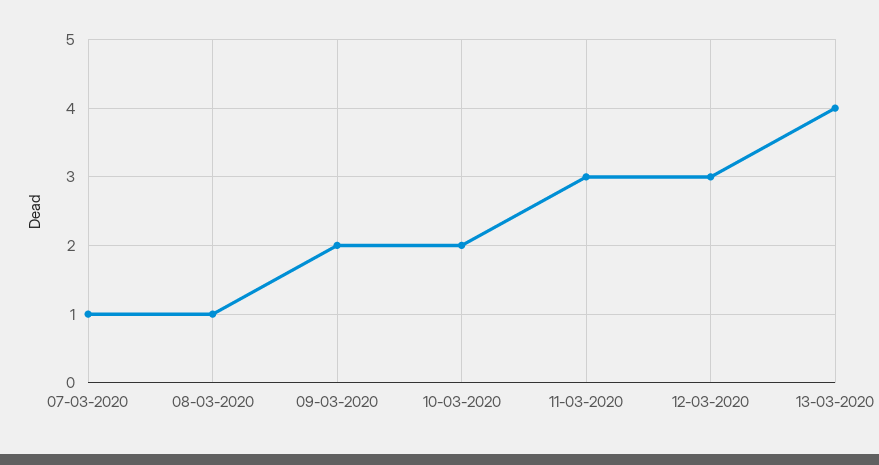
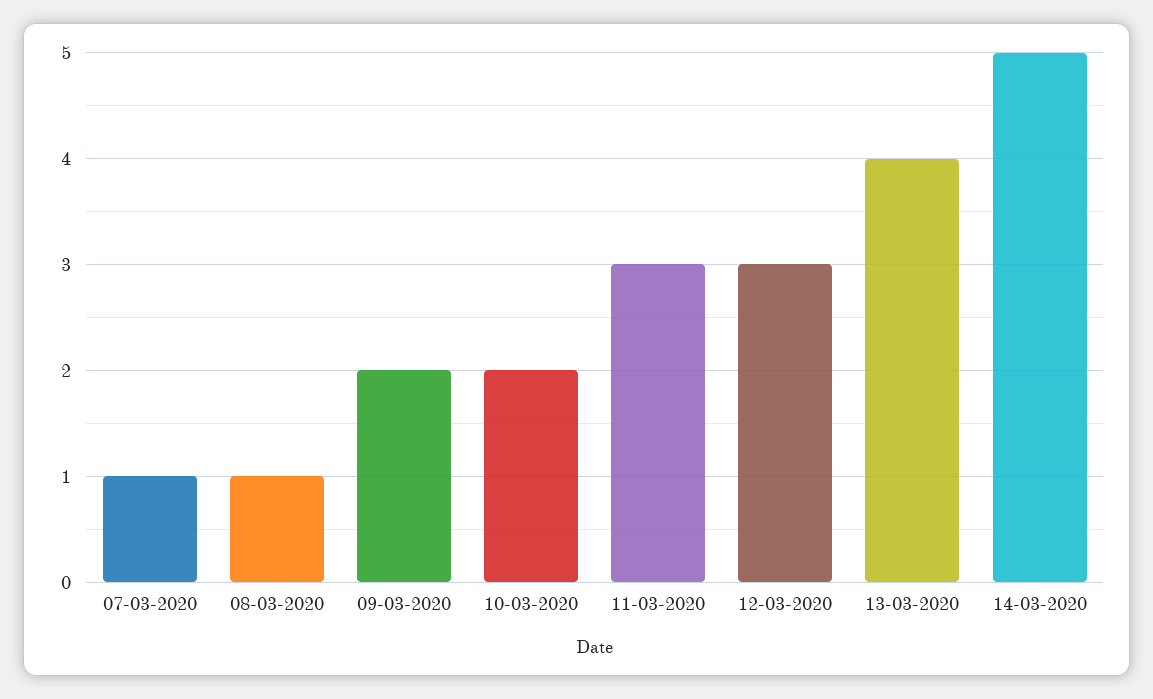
14-03-2020: none -> 5

